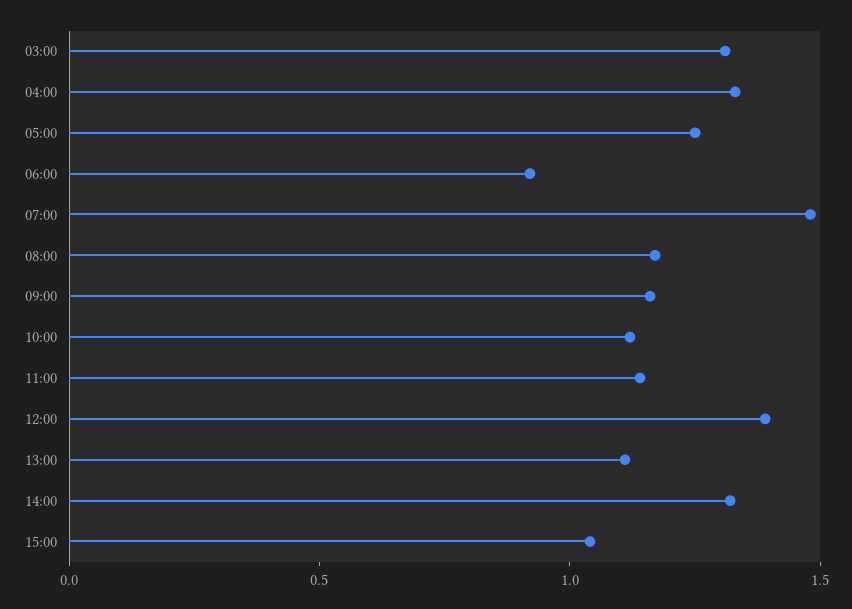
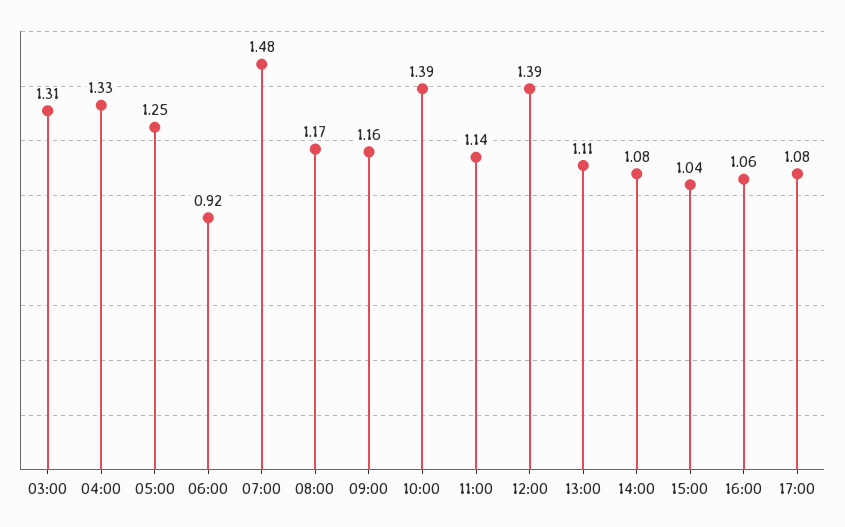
10:00: 1.1 -> 1.39
14:00: 1.3 -> 1.08
16:00: none -> 1.06
17:00: none -> 1.08

